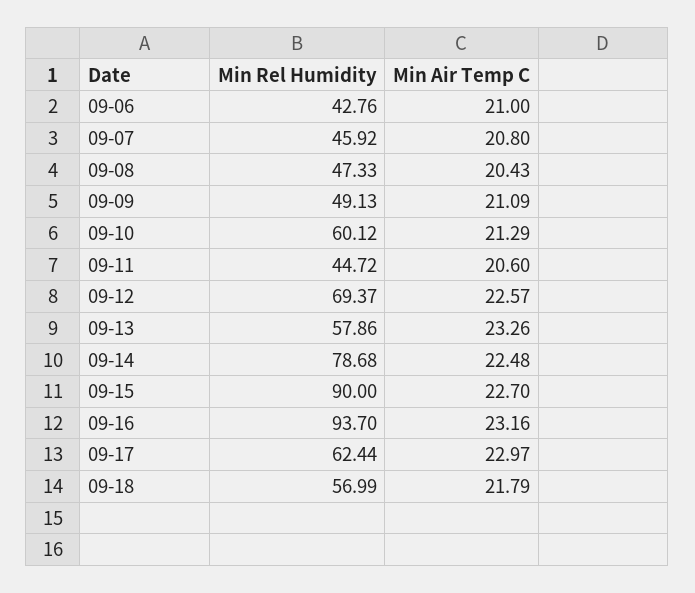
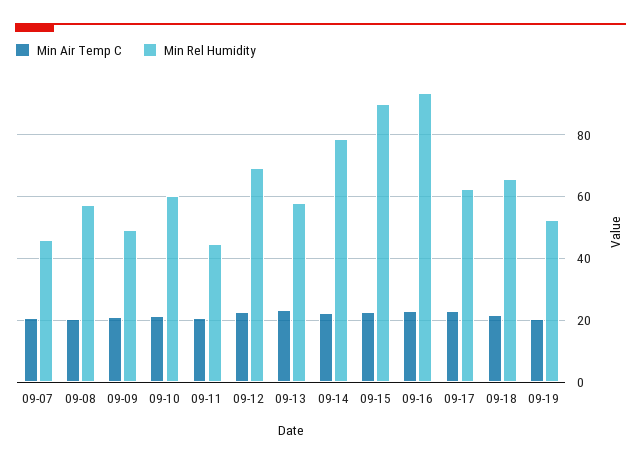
Min Rel Humidity, 09-06: 42.76 -> none
Min Air Temp C, 09-06: 21 -> none
Min Rel Humidity, 09-08: 47.33 -> 58
Min Rel Humidity, 09-18: 56.99 -> 66
Min Air Temp C, 09-19: none -> 20
Min Rel Humidity, 09-19: none -> 52

